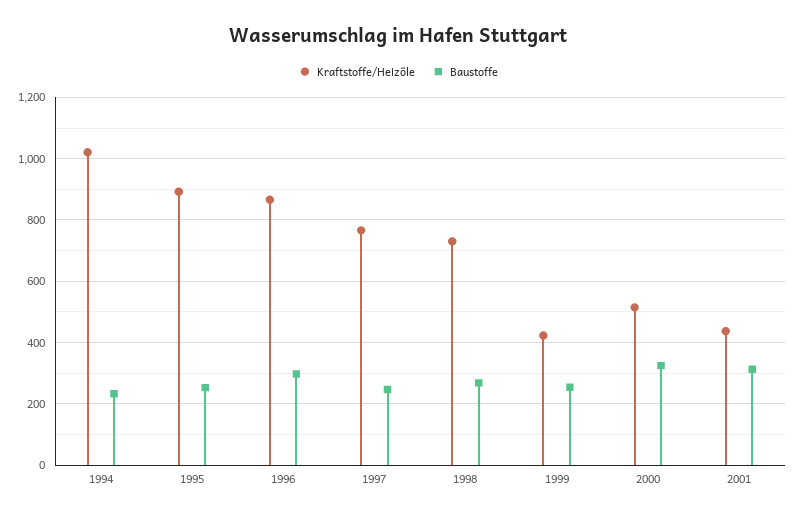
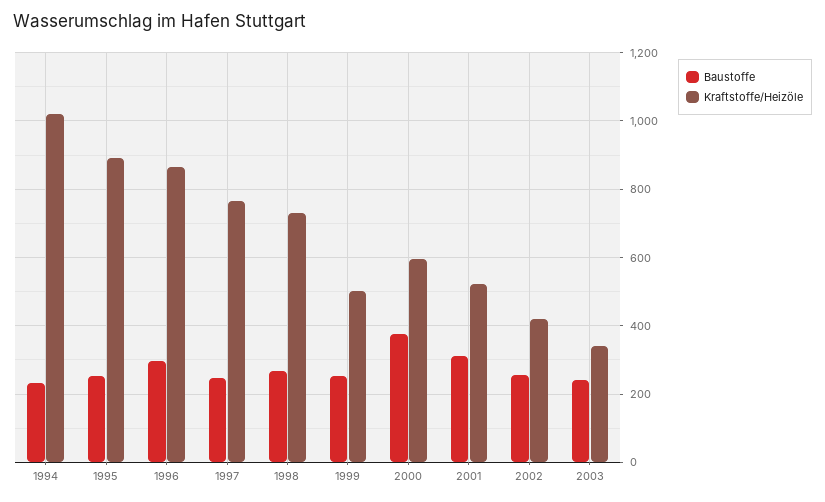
Kraftstoffe/Heizöle, 1999: 420 -> 500
Kraftstoffe/Heizöle, 2000: 520 -> 600
Baustoffe, 2000: 320 -> 380
Kraftstoffe/Heizöle, 2001: 440 -> 520
Baustoffe, 2002: none -> 260
Kraftstoffe/Heizöle, 2002: none -> 420
Baustoffe, 2003: none -> 240
Kraftstoffe/Heizöle, 2003: none -> 340

